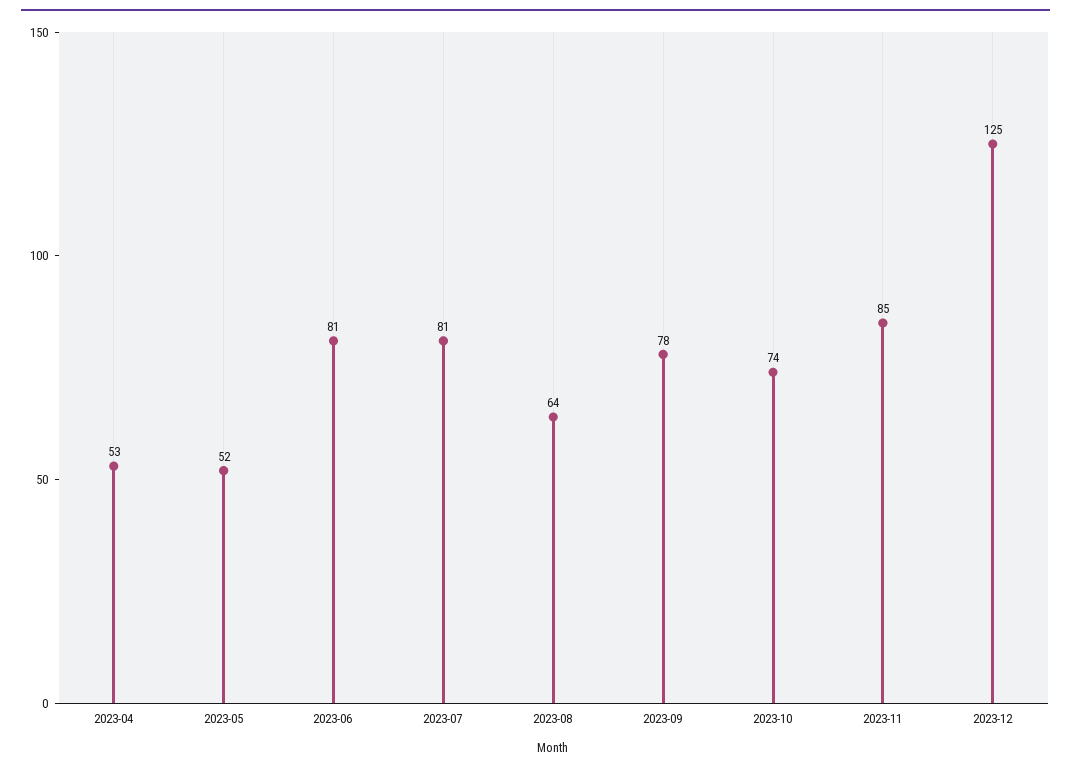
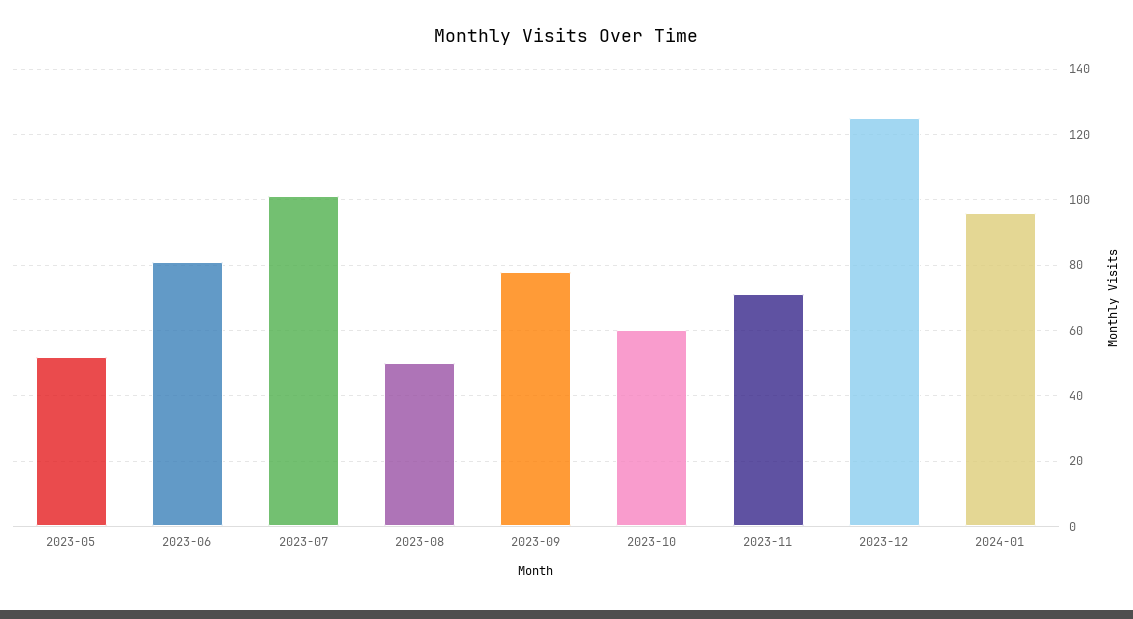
2023-04: 53 -> none
2023-07: 81 -> 100
2023-08: 64 -> 50
2023-10: 74 -> 60
2023-11: 85 -> 70
2024-01: none -> 95

